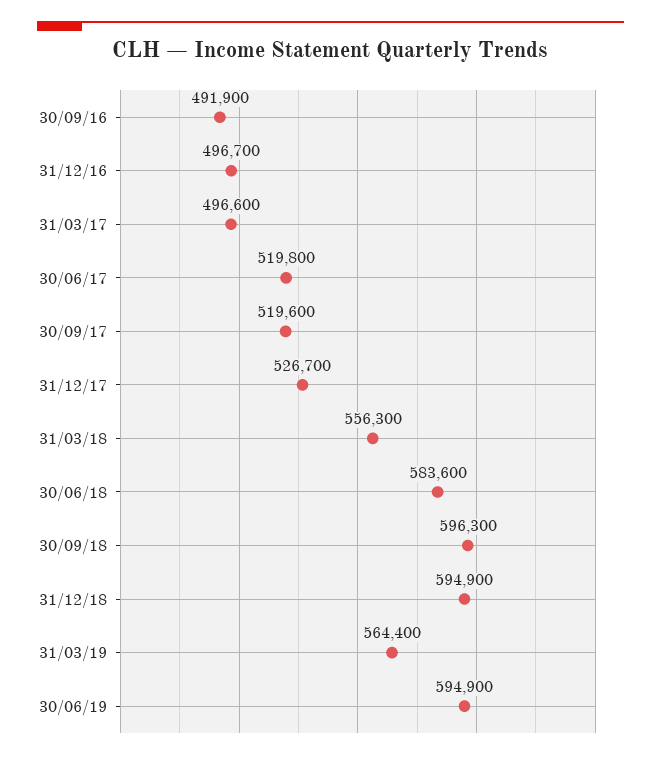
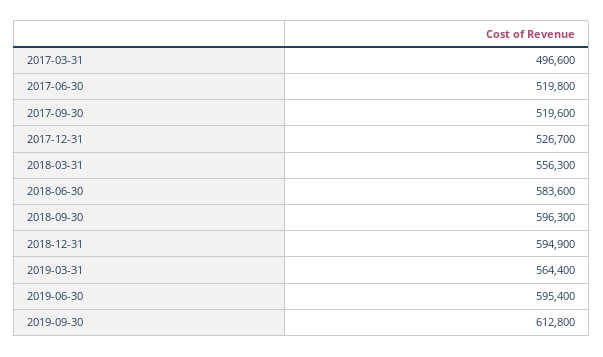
30/09/16: 491900 -> none
31/12/16: 496700 -> none
30/06/19: 594900 -> 595400
2019-09-30: none -> 612800

